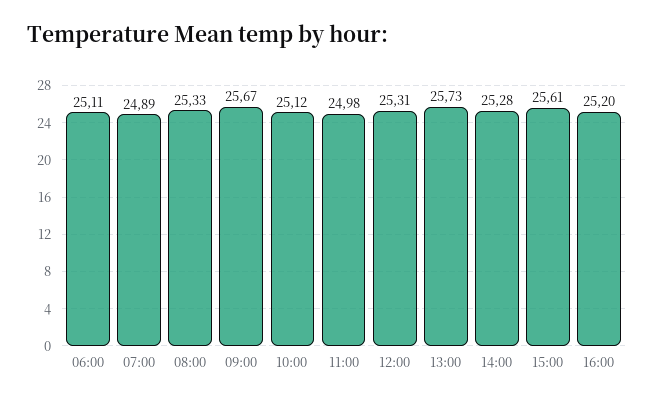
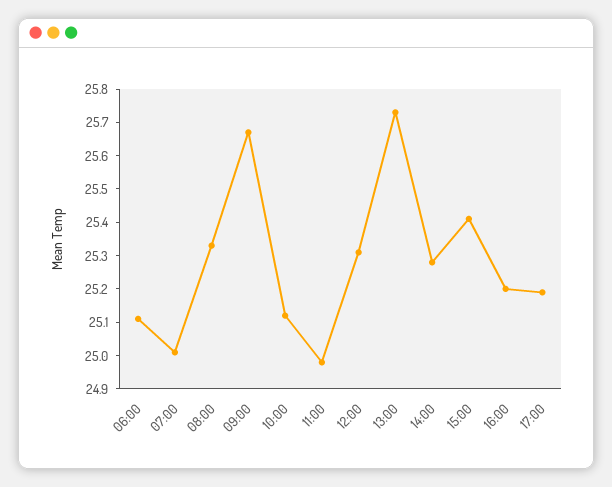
07:00: 24.89 -> 25
15:00: 25.61 -> 25.4
17:00: none -> 25.2

